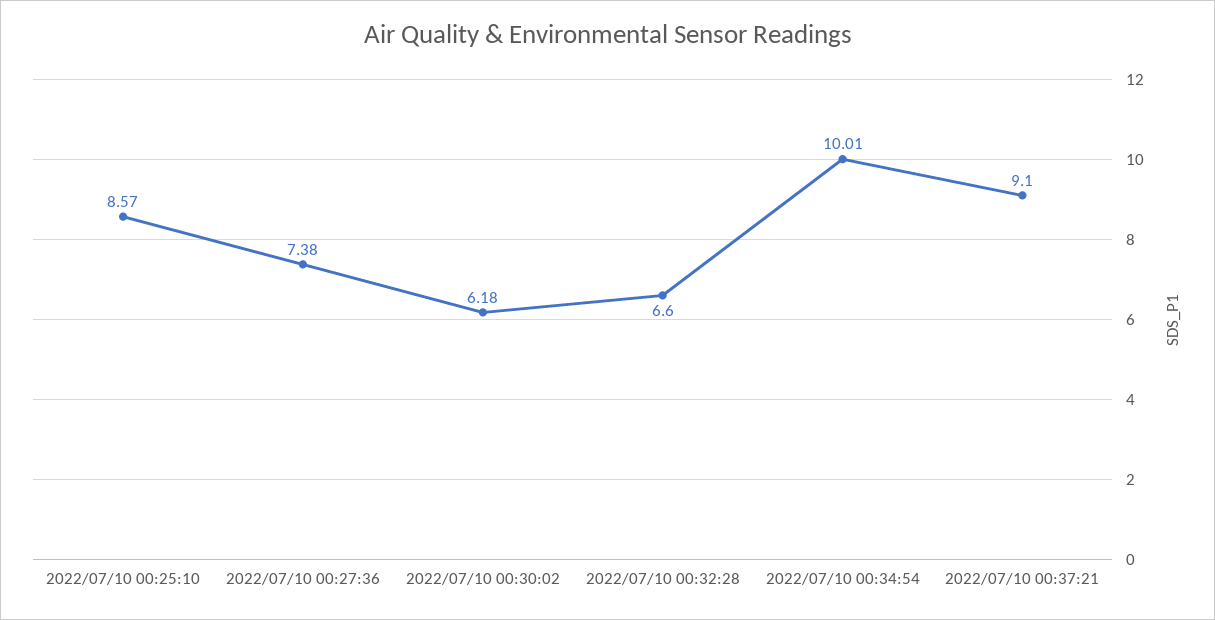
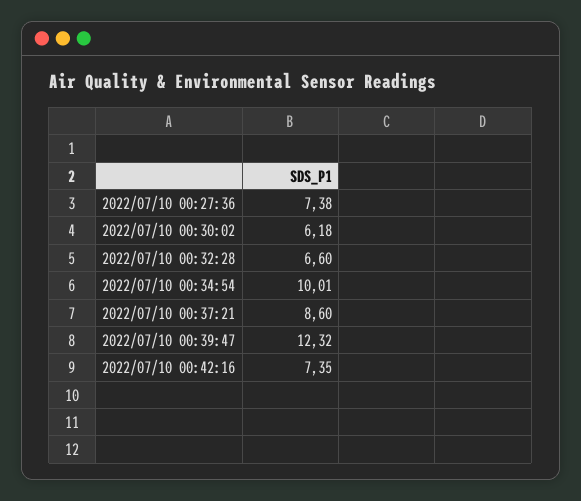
2022/07/10 00:25:10: 8.57 -> none
2022/07/10 00:37:21: 9.1 -> 8.6
2022/07/10 00:39:47: none -> 12.32
2022/07/10 00:42:16: none -> 7.35

